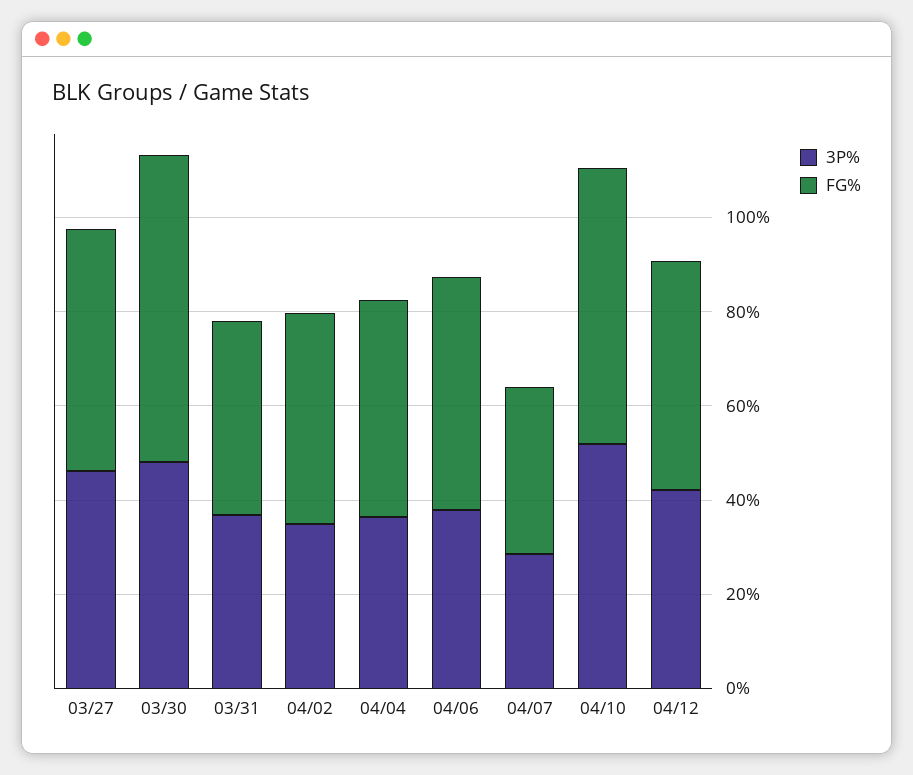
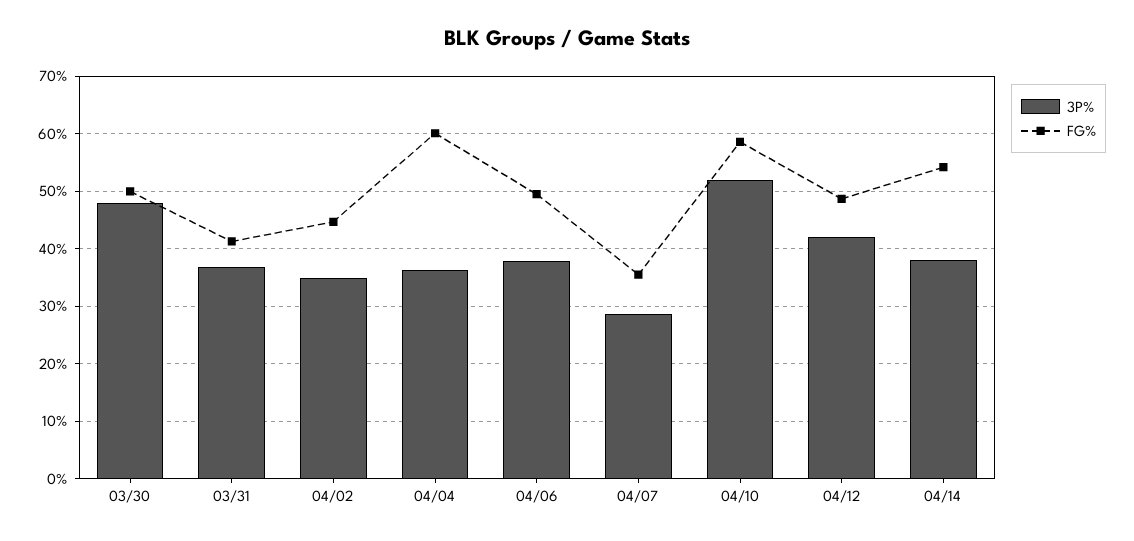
3P%, 03/27: 45 -> none
FG%, 03/27: 50 -> none
FG%, 03/30: 65 -> 50
FG%, 04/04: 45 -> 60
3P%, 04/14: none -> 38
FG%, 04/14: none -> 54

